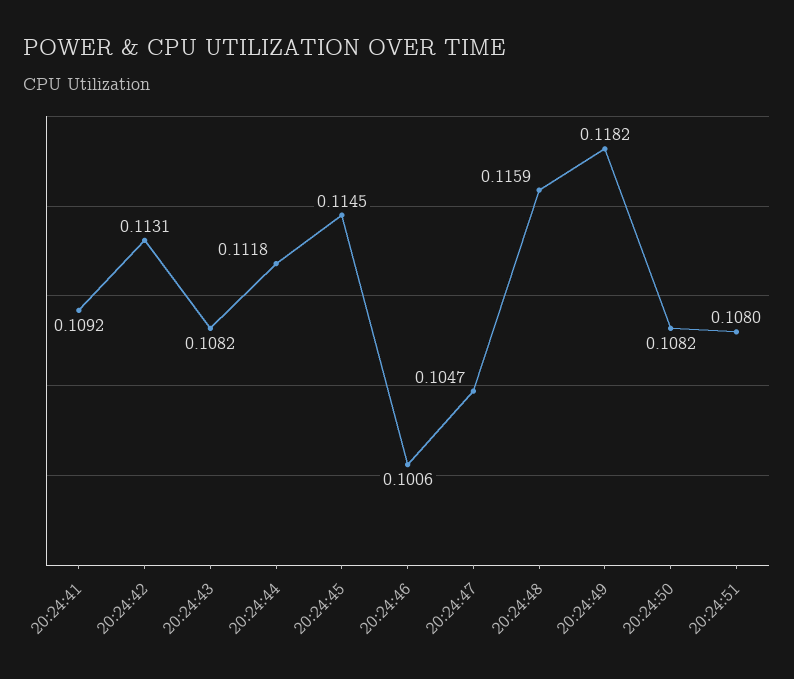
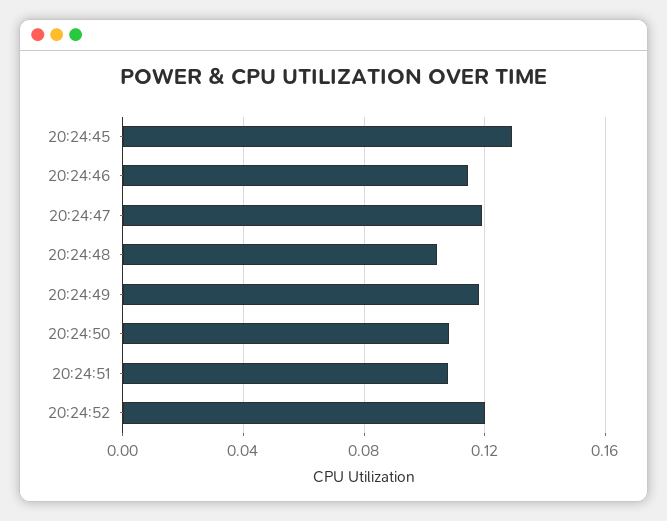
20:24:41: 0.1092 -> none
20:24:42: 0.1131 -> none
20:24:43: 0.1082 -> none
20:24:44: 0.1118 -> none
20:24:45: 0.1145 -> 0.13
20:24:46: 0.1006 -> 0.115
20:24:47: 0.1047 -> 0.12
20:24:48: 0.1159 -> 0.105
20:24:52: none -> 0.12

